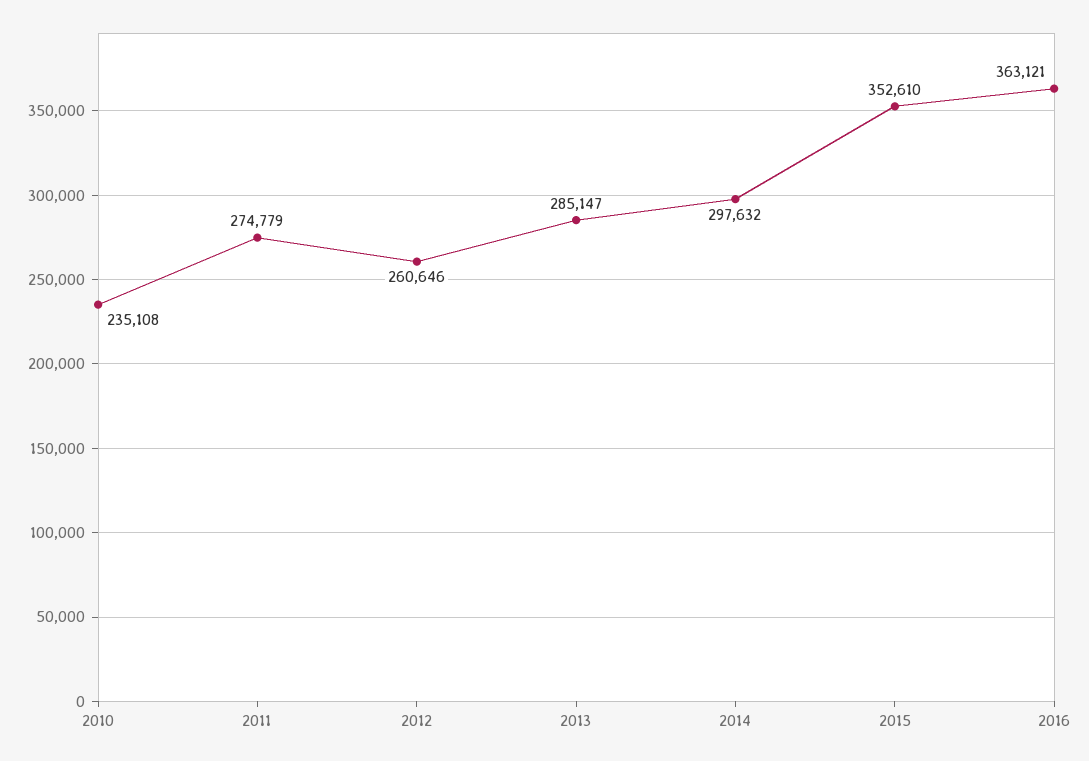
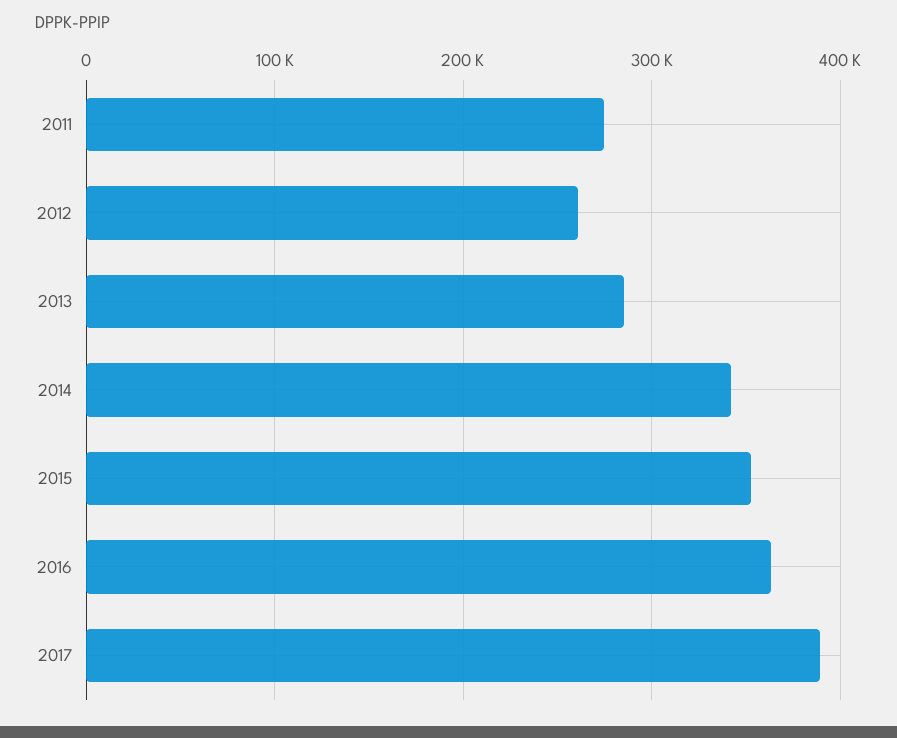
2010: 235108 -> none
2014: 297632 -> 340000
2017: none -> 390000

